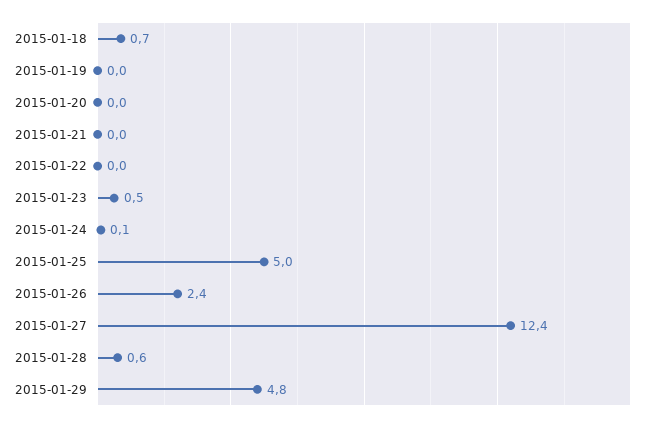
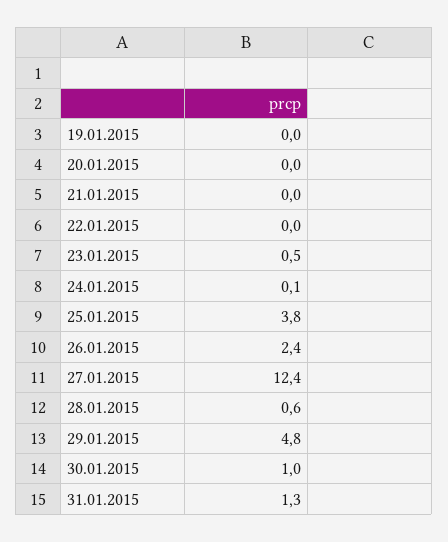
2015-01-18: 0.7 -> none
2015-01-25: 5 -> 3.8
30.01.2015: none -> 1
31.01.2015: none -> 1.3

